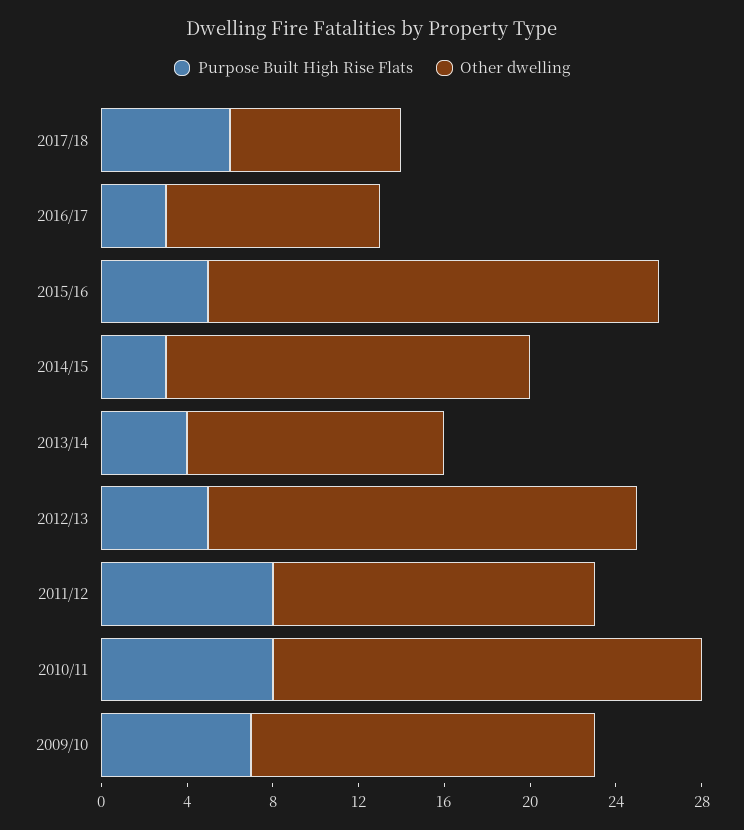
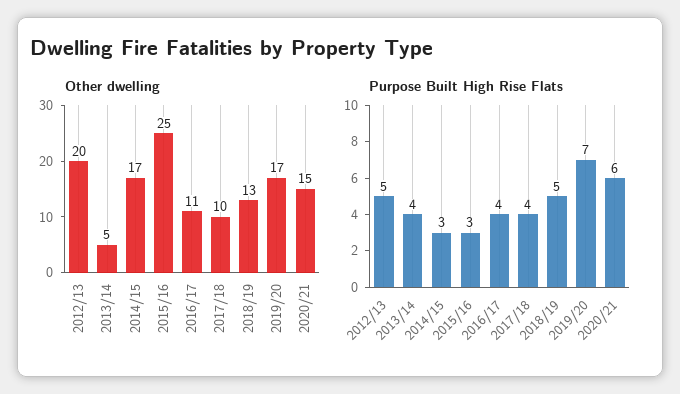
Purpose Built High Rise Flats, 2017/18: 6 -> 4
Other dwelling, 2017/18: 8 -> 10
Purpose Built High Rise Flats, 2016/17: 3 -> 4
Other dwelling, 2016/17: 10 -> 11
Purpose Built High Rise Flats, 2015/16: 5 -> 3
Other dwelling, 2015/16: 21 -> 25
Other dwelling, 2013/14: 12 -> 5
Purpose Built High Rise Flats, 2011/12: 8 -> none
Other dwelling, 2011/12: 15 -> none
Purpose Built High Rise Flats, 2010/11: 8 -> none
Other dwelling, 2010/11: 20 -> none
Purpose Built High Rise Flats, 2009/10: 7 -> none
Other dwelling, 2009/10: 16 -> none
Other dwelling, 2018/19: none -> 13
Other dwelling, 2019/20: none -> 17
Other dwelling, 2020/21: none -> 15
Purpose Built High Rise Flats, 2018/19: none -> 5
Purpose Built High Rise Flats, 2019/20: none -> 7
Purpose Built High Rise Flats, 2020/21: none -> 6

